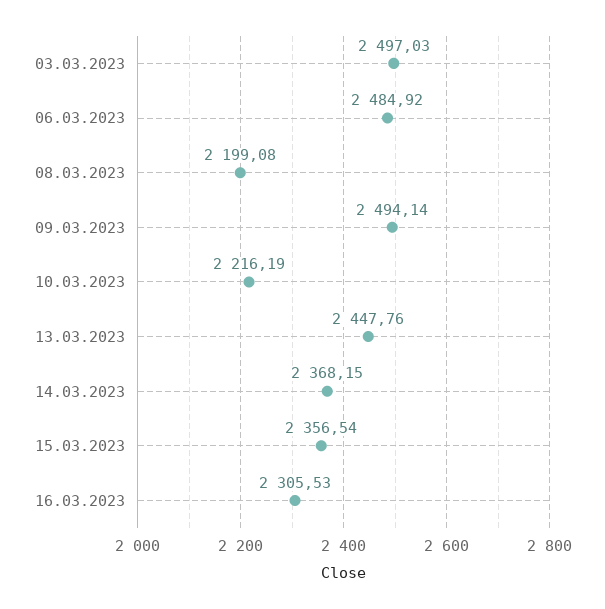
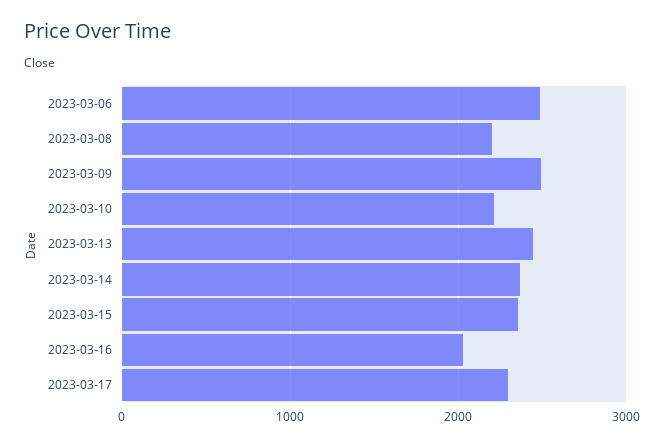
03.03.2023: 2497.03 -> none
16.03.2023: 2305.53 -> 2000
2023-03-17: none -> 2300

